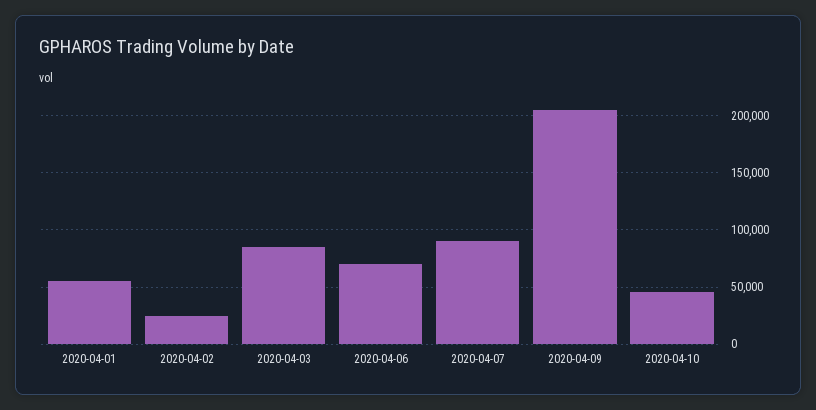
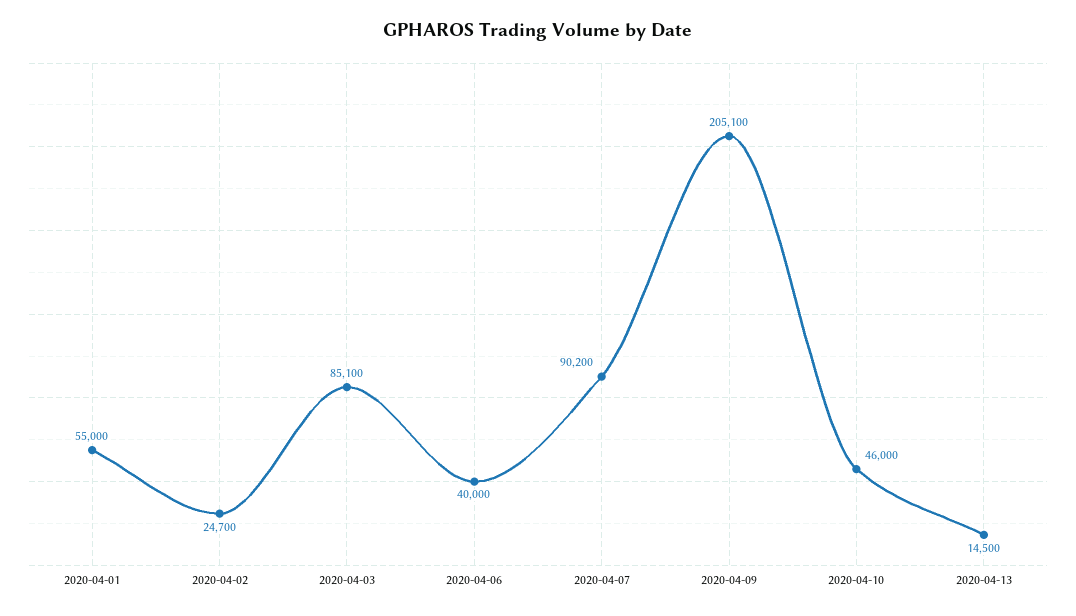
2020-04-06: 70000 -> 40000
2020-04-13: none -> 14500

